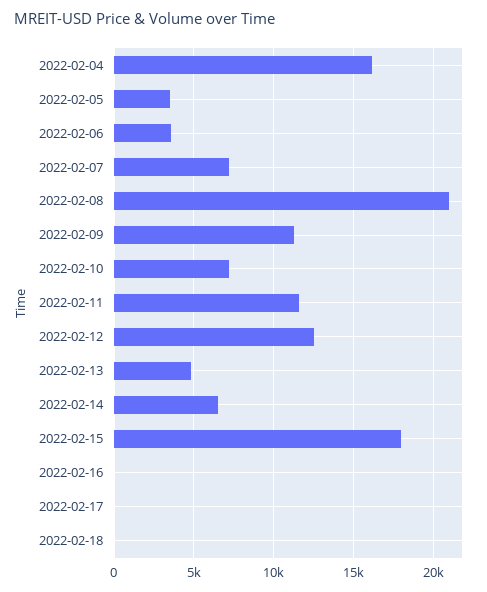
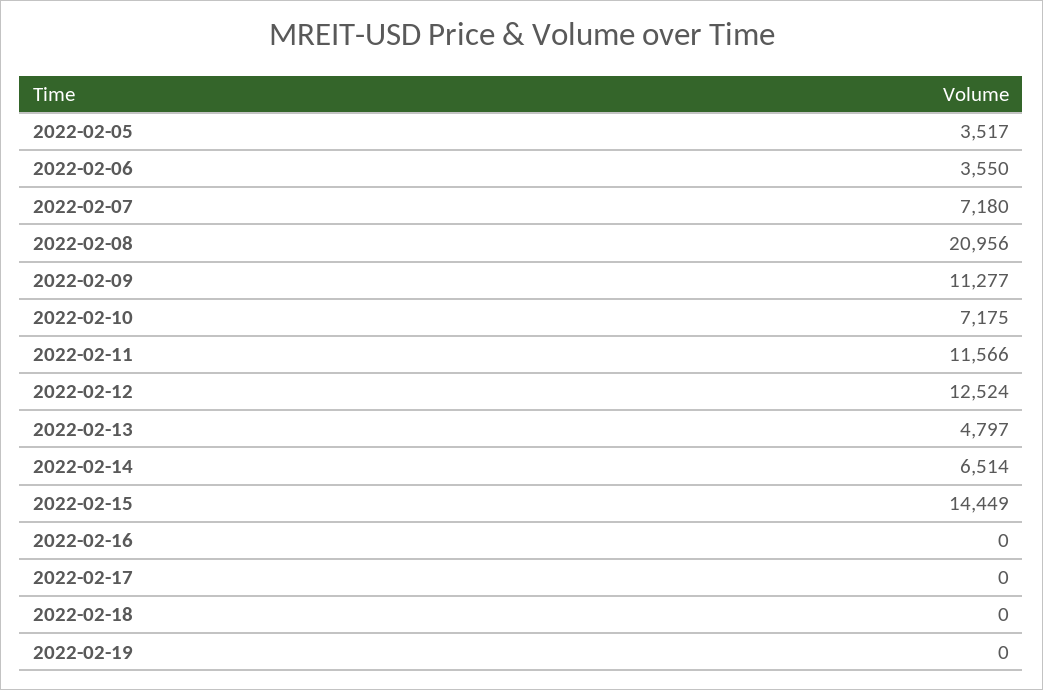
2022-02-04: 16000 -> none
2022-02-15: 18000 -> 14449
2022-02-19: none -> 0

